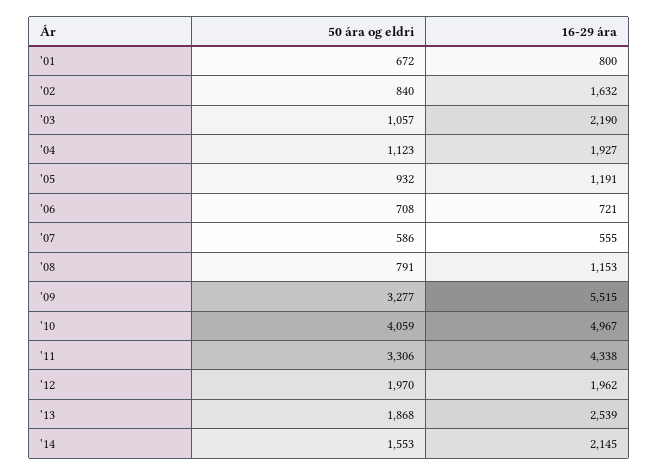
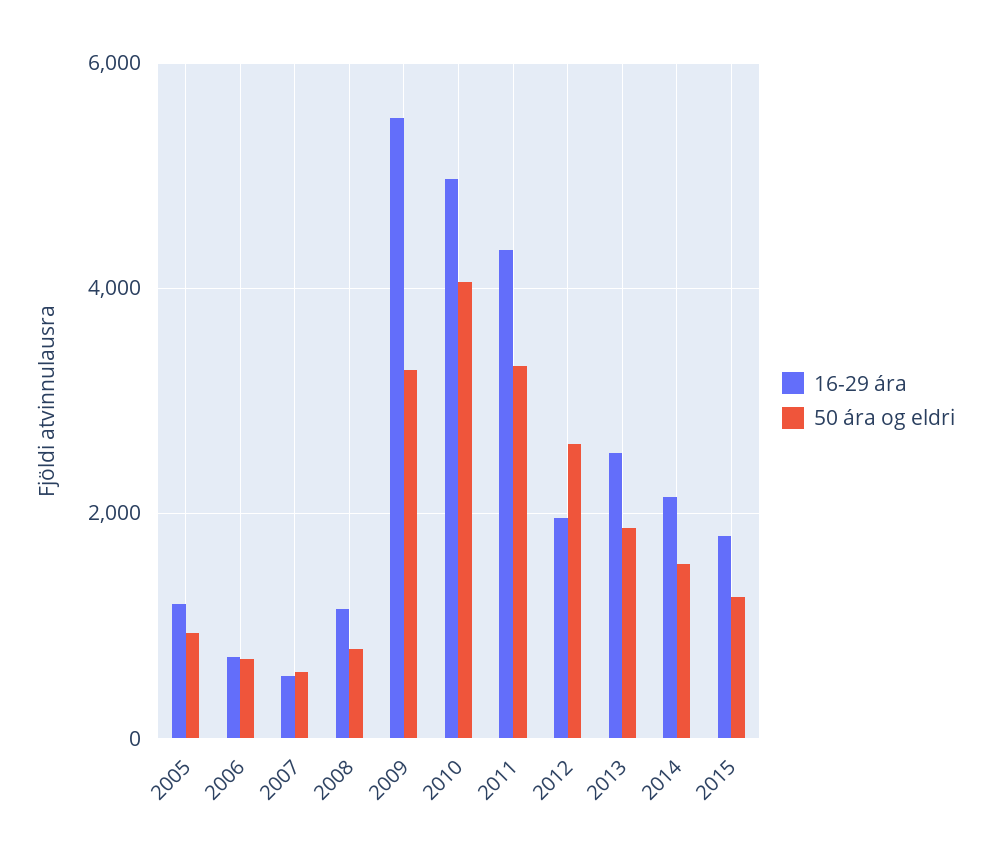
50 ára og eldri, '01: 672 -> none
16-29 ára, '01: 800 -> none
50 ára og eldri, '02: 840 -> none
16-29 ára, '02: 1632 -> none
50 ára og eldri, '03: 1057 -> none
16-29 ára, '03: 2190 -> none
50 ára og eldri, '04: 1123 -> none
16-29 ára, '04: 1927 -> none
50 ára og eldri, '12: 1970 -> 2600
16-29 ára, 2015: none -> 1800
50 ára og eldri, 2015: none -> 1200

